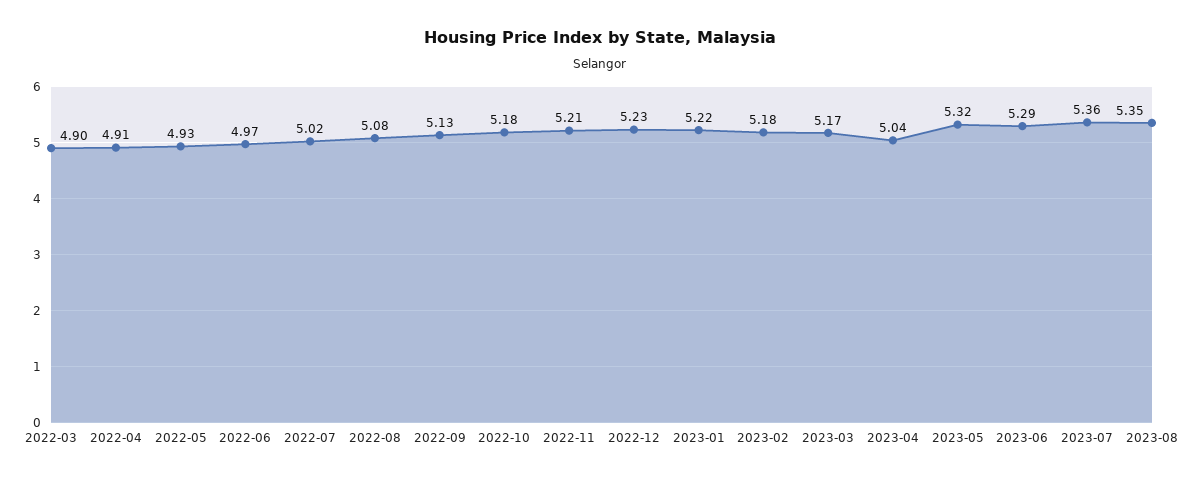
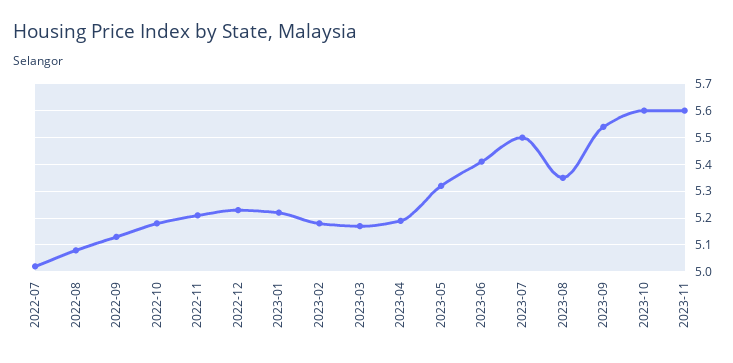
2022-03: 4.9 -> none
2022-04: 4.91 -> none
2022-05: 4.93 -> none
2022-06: 4.97 -> none
2023-04: 5.04 -> 5.2
2023-06: 5.29 -> 5.4
2023-07: 5.36 -> 5.5
2023-09: none -> 5.55
2023-10: none -> 5.6
2023-11: none -> 5.6

